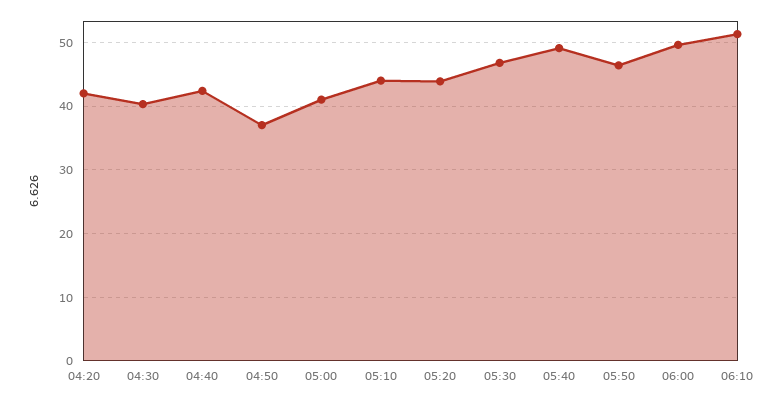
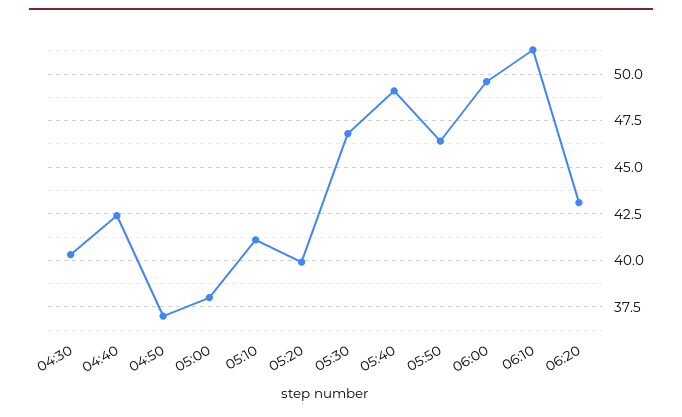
04:20: 42 -> none
05:00: 41 -> 38
05:10: 44 -> 41
05:20: 44 -> 40
06:20: none -> 43

